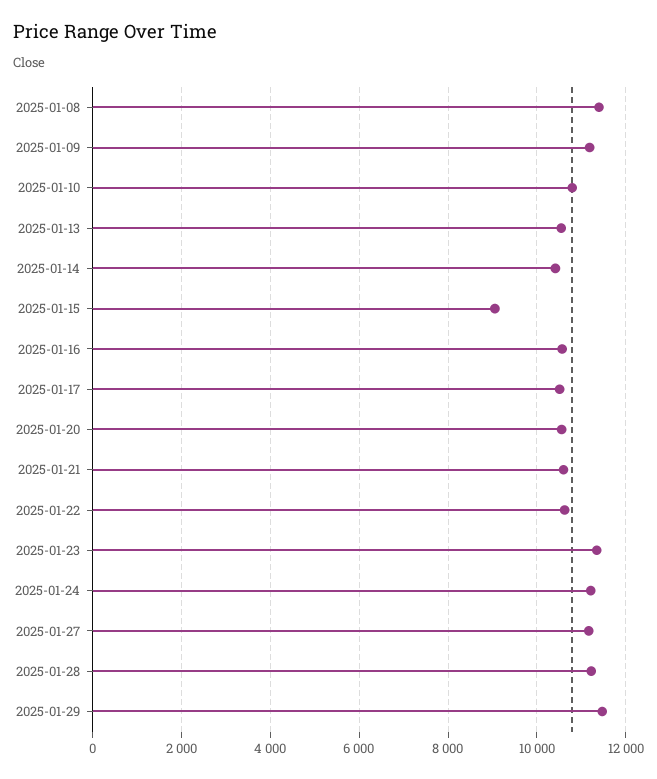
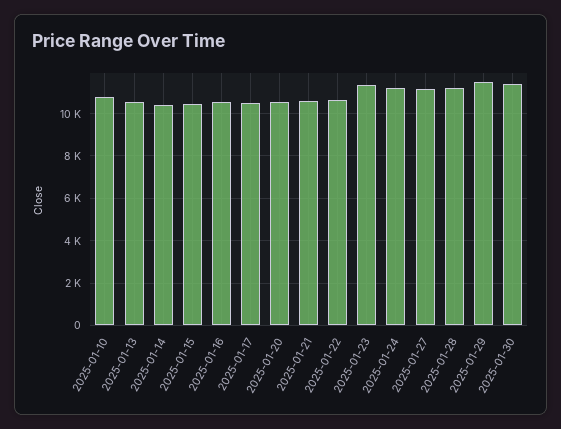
2025-01-08: 11400 -> none
2025-01-09: 11200 -> none
2025-01-15: 9000 -> 10500
2025-01-30: none -> 11500

